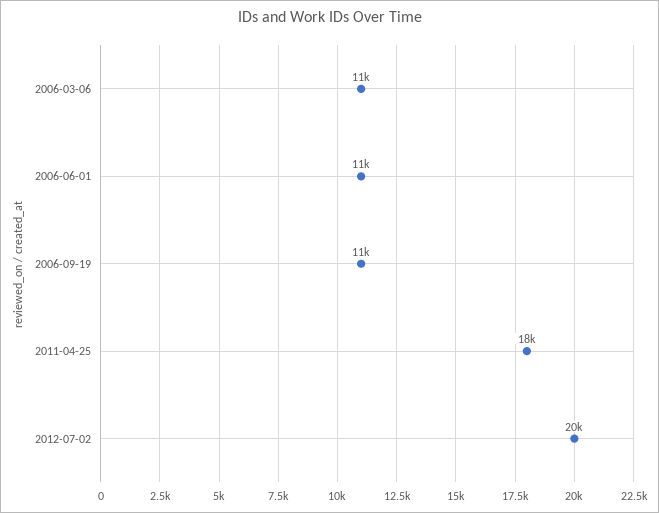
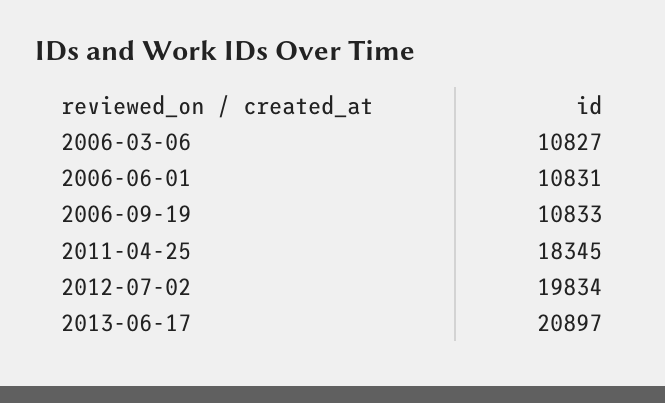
2013-06-17: none -> 20897

